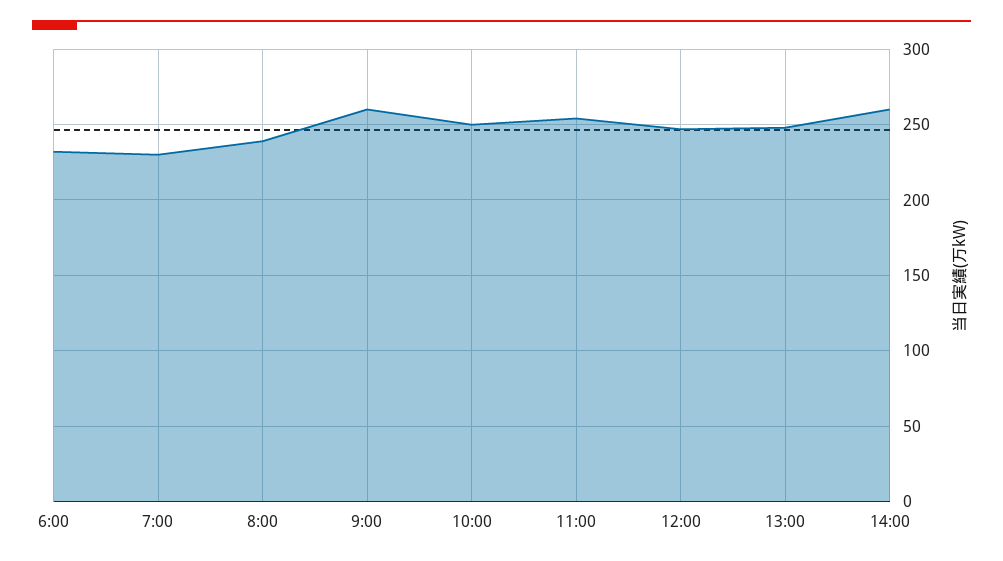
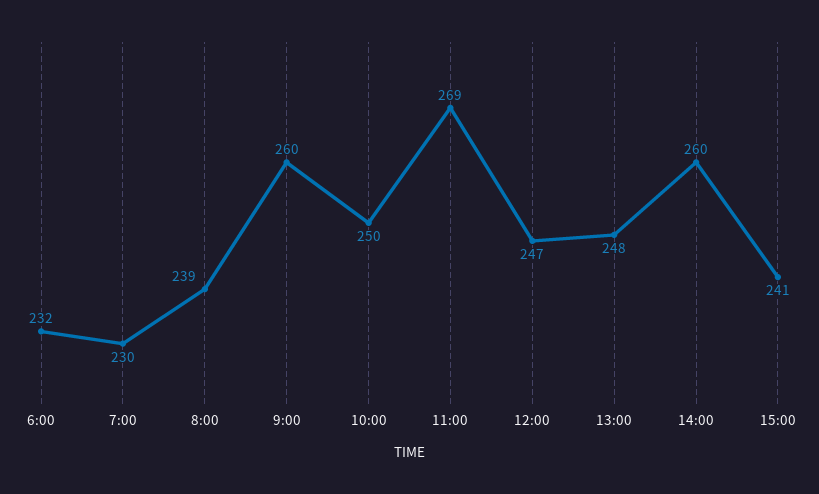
11:00: 255 -> 269
15:00: none -> 241

